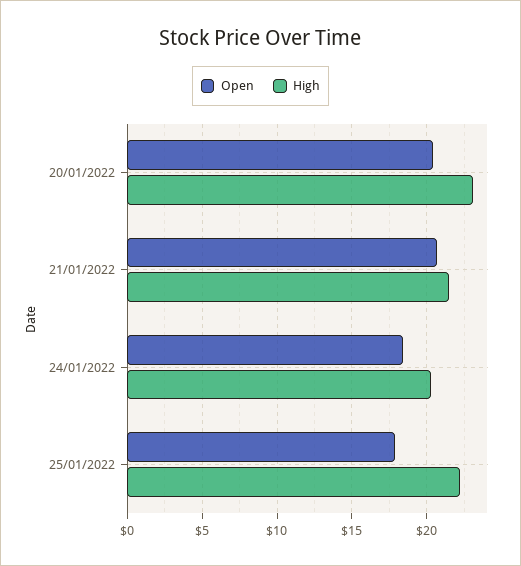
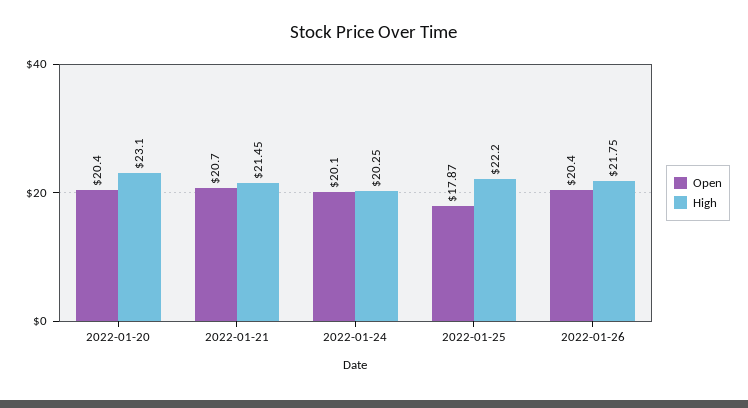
Open, 24/01/2022: 18.5 -> 20.1
Open, 2022-01-26: none -> 20.4
High, 2022-01-26: none -> 21.75

